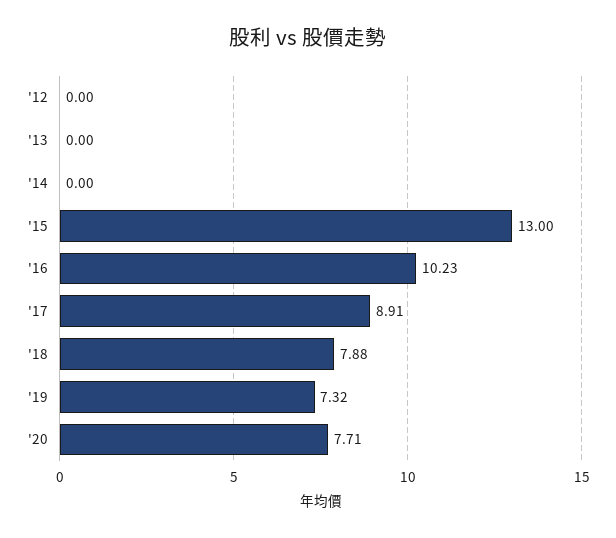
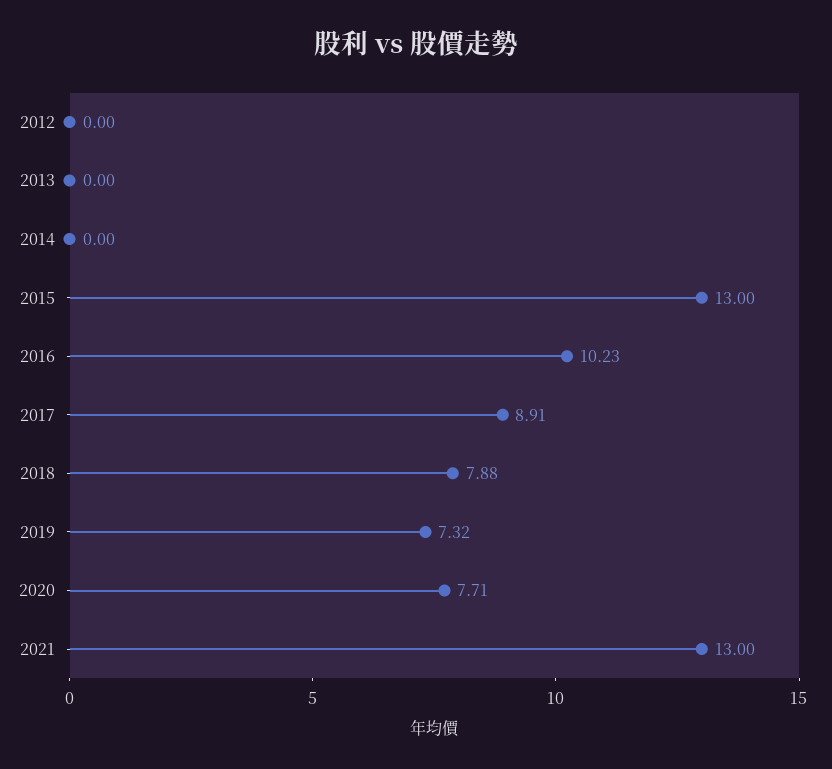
2021: none -> 13

